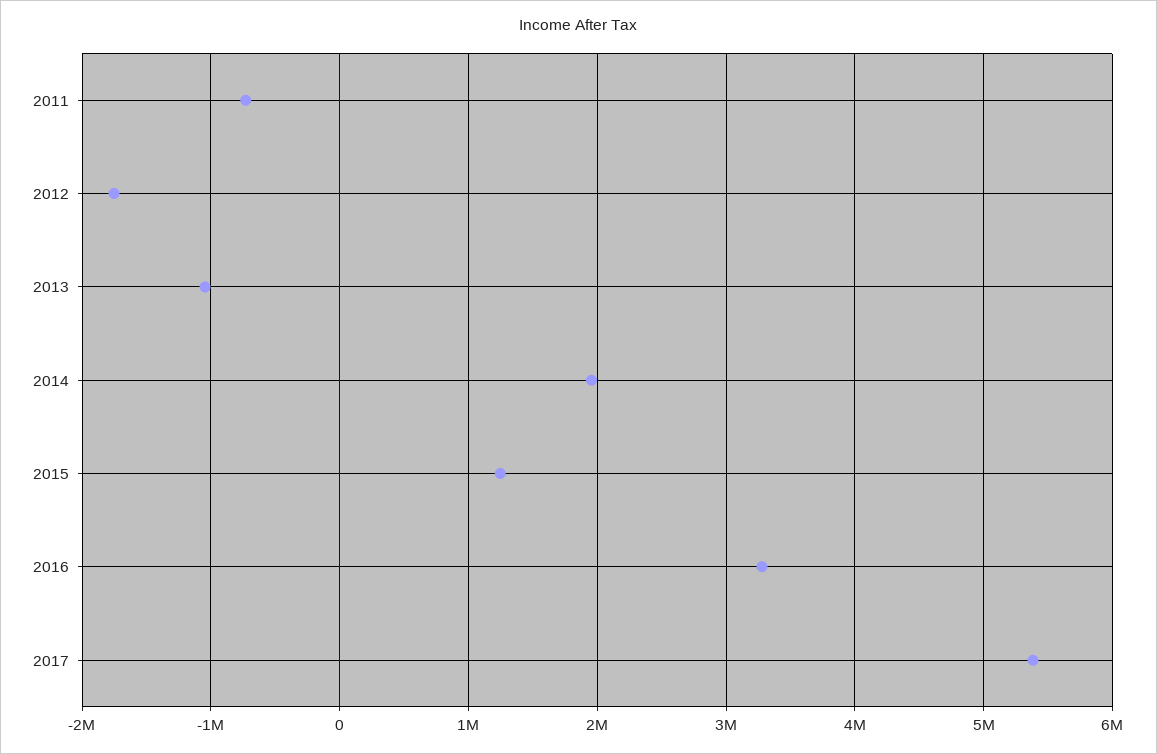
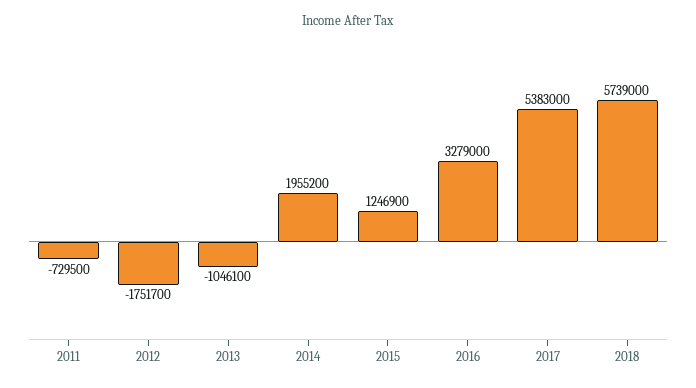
2018: none -> 5739000

